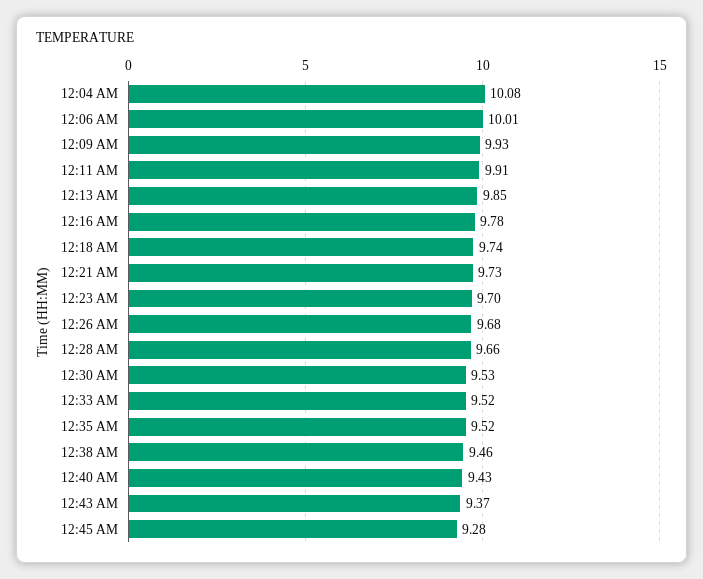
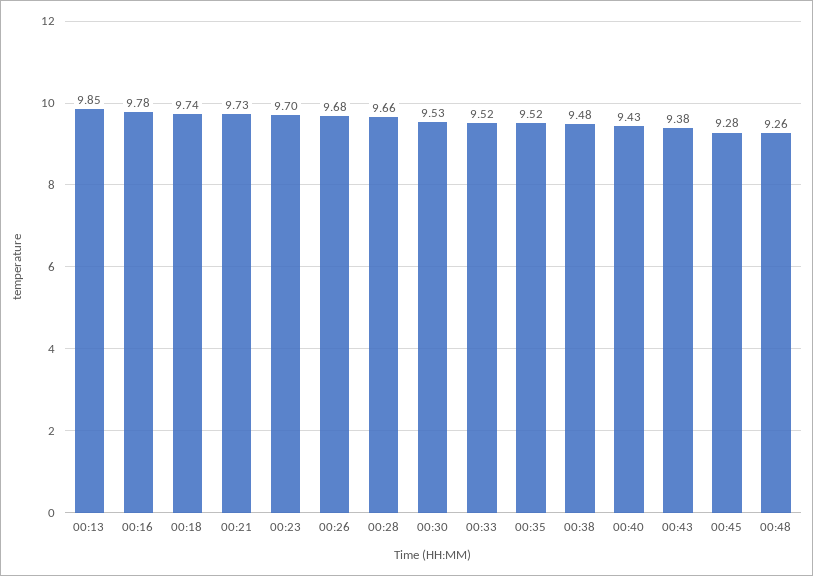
12:04 AM: 10.08 -> none
12:06 AM: 10.01 -> none
12:09 AM: 9.93 -> none
12:11 AM: 9.91 -> none
12:38 AM: 9.46 -> 9.48
12:43 AM: 9.37 -> 9.38
00:48: none -> 9.26

